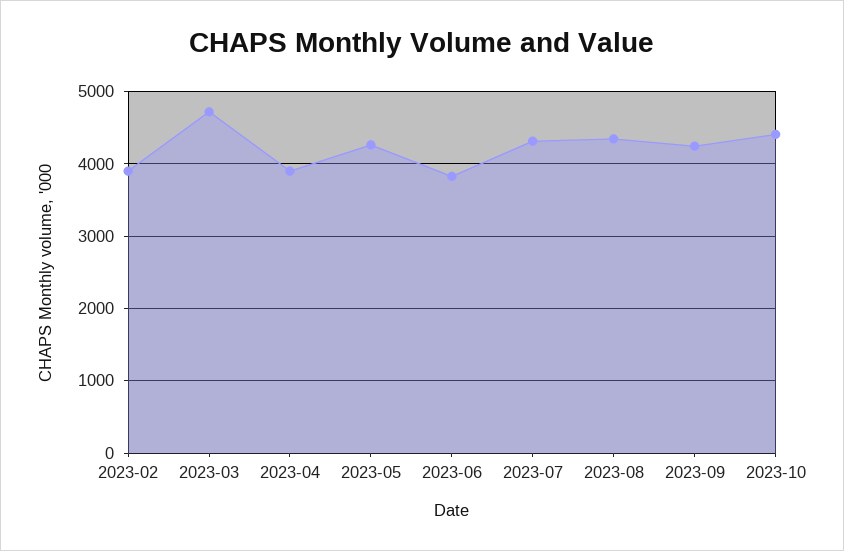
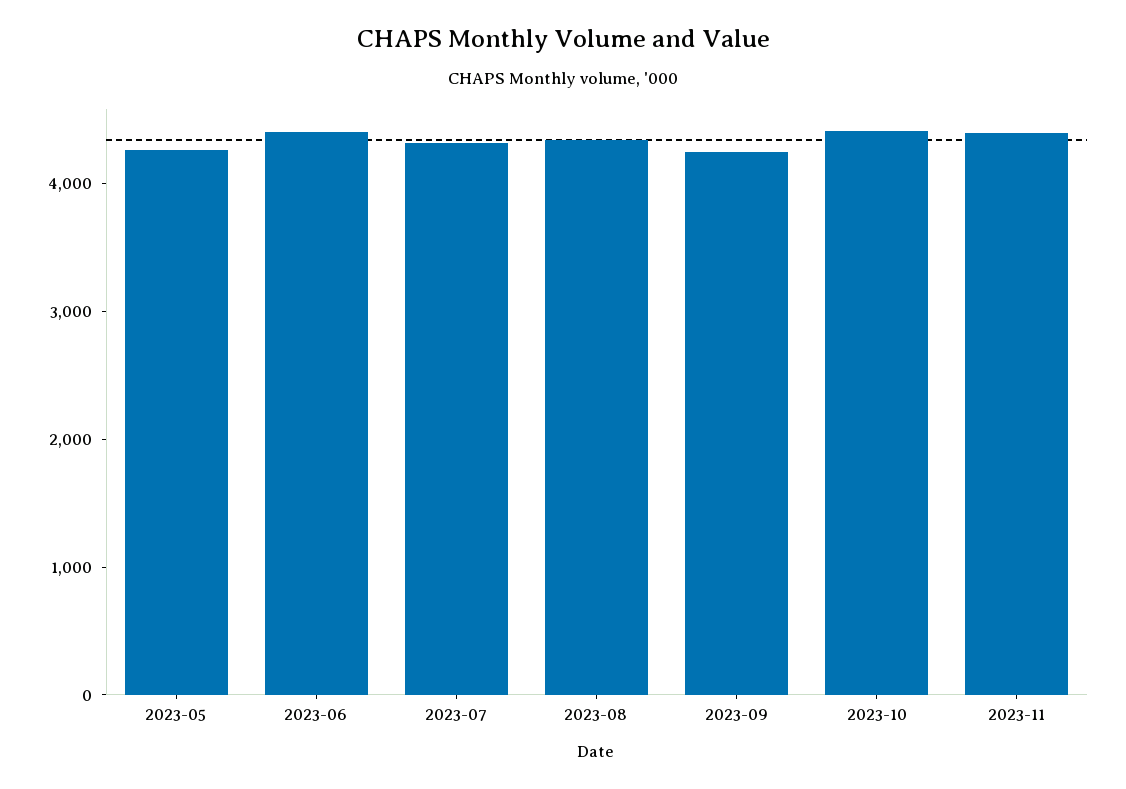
2023-02: 3900 -> none
2023-03: 4700 -> none
2023-04: 3900 -> none
2023-06: 3800 -> 4400
2023-11: none -> 4400

